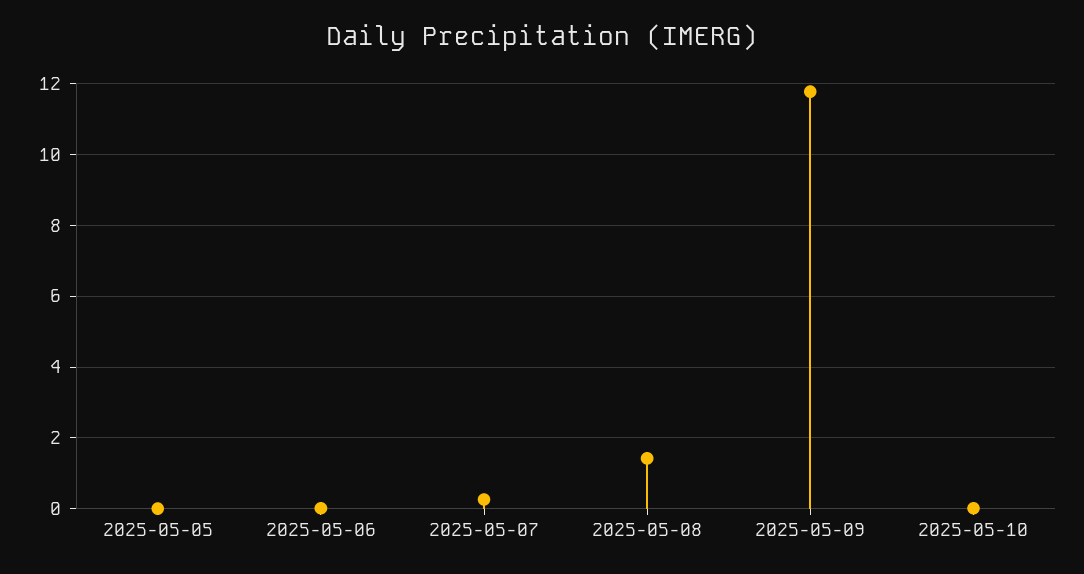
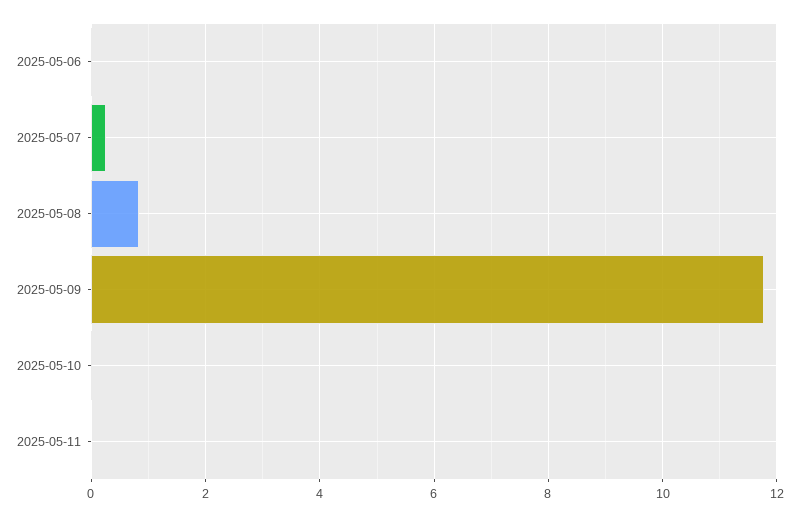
2025-05-05: 0 -> none
2025-05-08: 1.4 -> 0.8
2025-05-11: none -> 0

